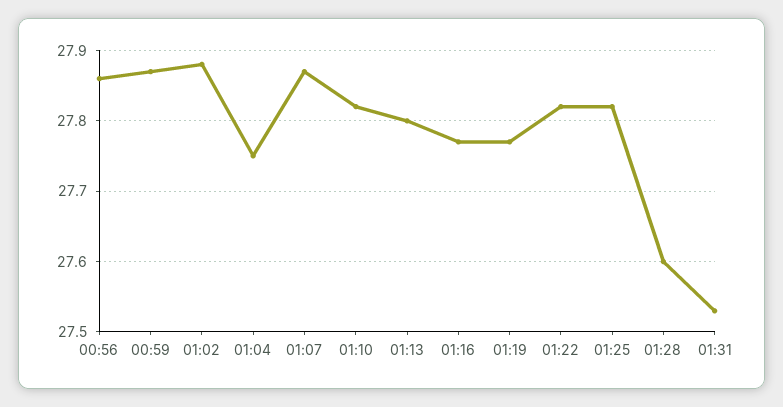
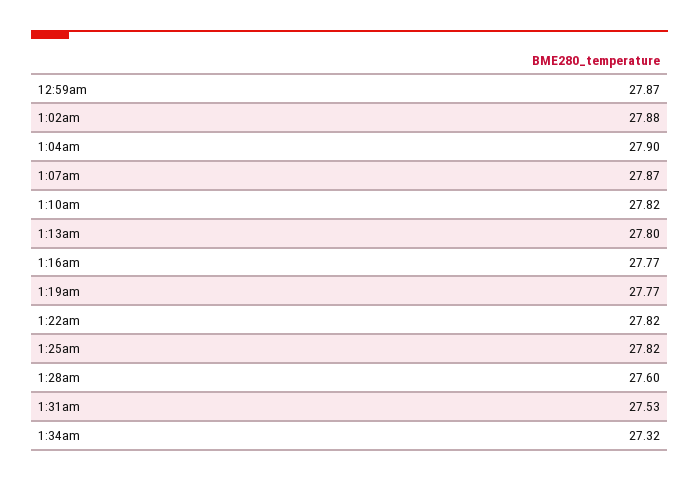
00:56: 27.86 -> none
01:04: 27.75 -> 27.9
1:34am: none -> 27.32

